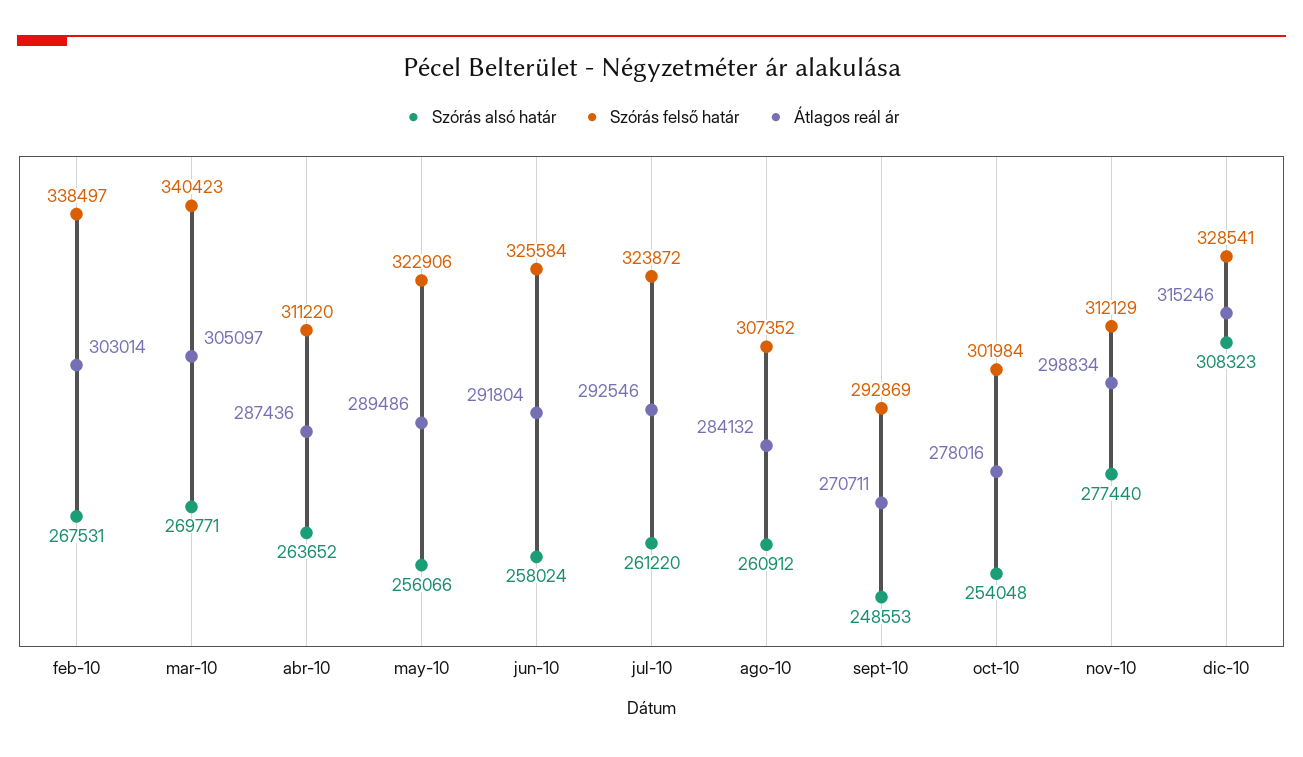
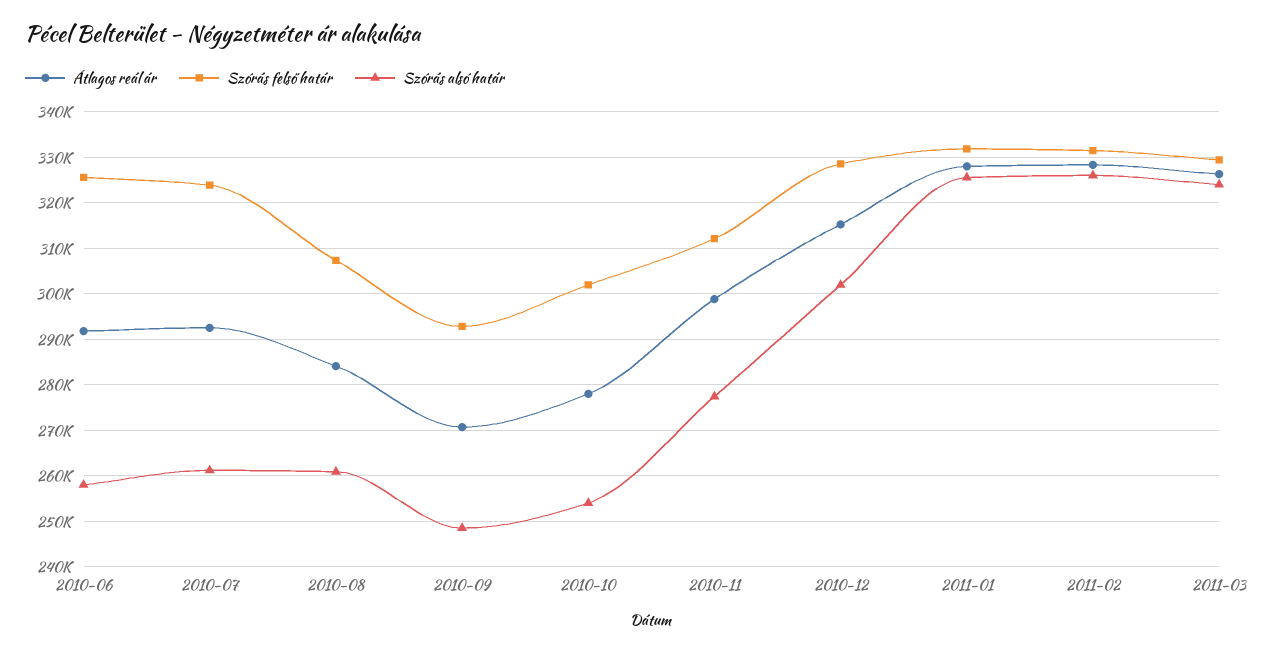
Szórás alsó határ, feb-10: 267531 -> none
Szórás felső határ, feb-10: 338497 -> none
Átlagos reál ár, feb-10: 303014 -> none
Szórás alsó határ, mar-10: 269771 -> none
Szórás felső határ, mar-10: 340423 -> none
Átlagos reál ár, mar-10: 305097 -> none
Szórás alsó határ, abr-10: 263652 -> none
Szórás felső határ, abr-10: 311220 -> none
Átlagos reál ár, abr-10: 287436 -> none
Szórás alsó határ, may-10: 256066 -> none
Szórás felső határ, may-10: 322906 -> none
Átlagos reál ár, may-10: 289486 -> none
Szórás alsó határ, dic-10: 308323 -> 302000
Átlagos reál ár, 2011-01: none -> 328000
Szórás felső határ, 2011-01: none -> 332000
Szórás alsó határ, 2011-01: none -> 326000
Átlagos reál ár, 2011-02: none -> 328000
Szórás felső határ, 2011-02: none -> 332000
Szórás alsó határ, 2011-02: none -> 326000
Átlagos reál ár, 2011-03: none -> 326000
Szórás felső határ, 2011-03: none -> 330000
Szórás alsó határ, 2011-03: none -> 324000

